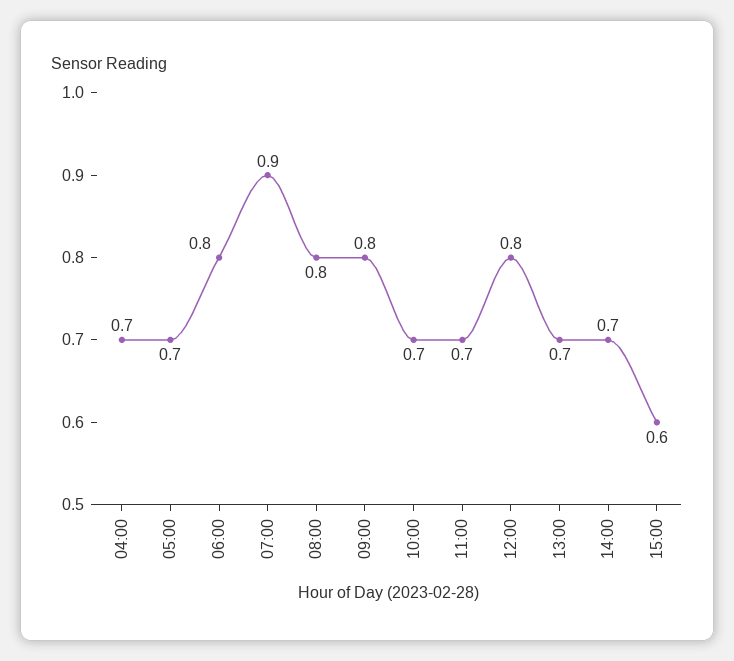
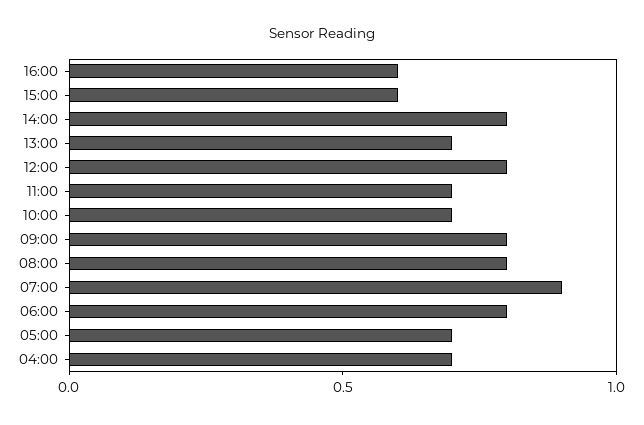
14:00: 0.7 -> 0.8
16:00: none -> 0.6

